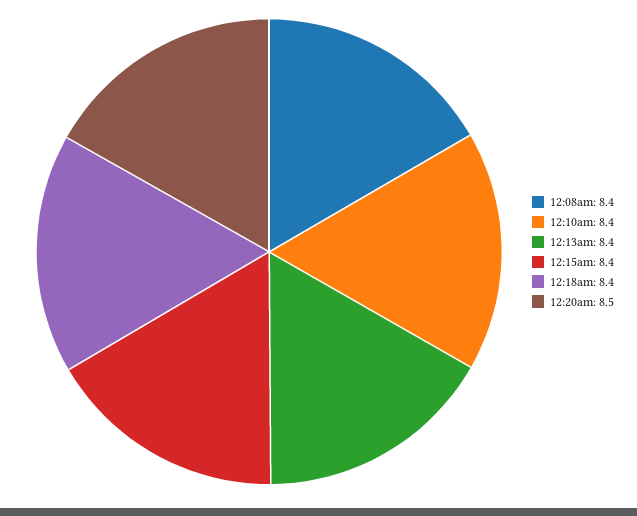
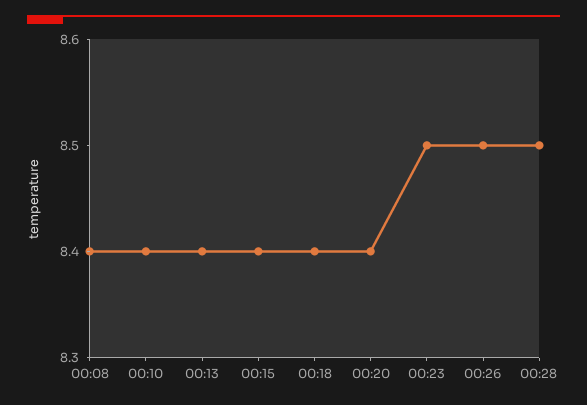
12:20am: 8.5 -> 8.4
00:23: none -> 8.5
00:26: none -> 8.5
00:28: none -> 8.5

